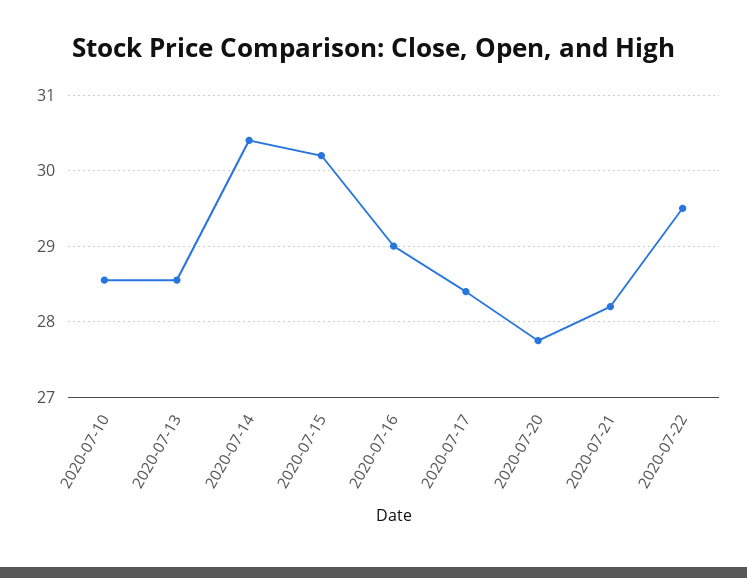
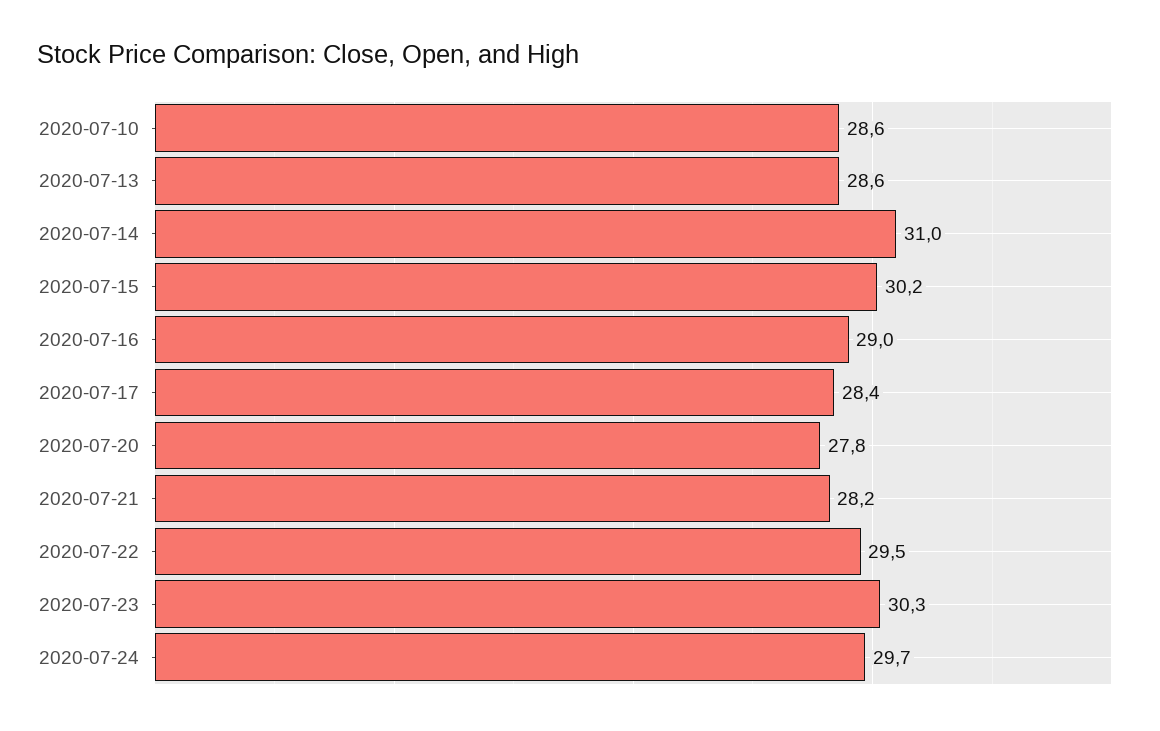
2020-07-14: 30.4 -> 31
2020-07-23: none -> 30.3
2020-07-24: none -> 29.7

